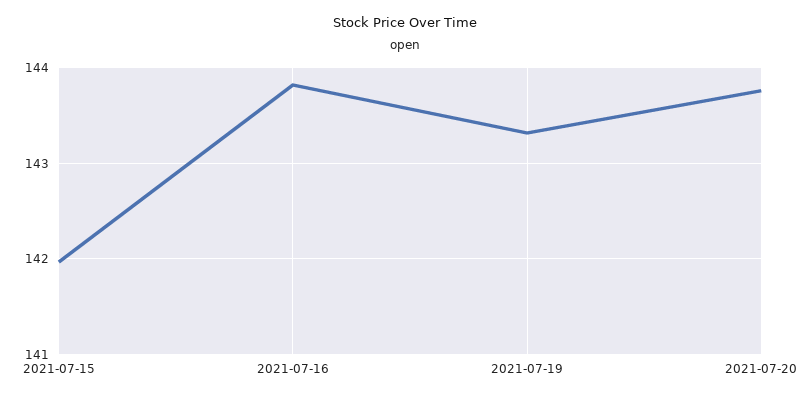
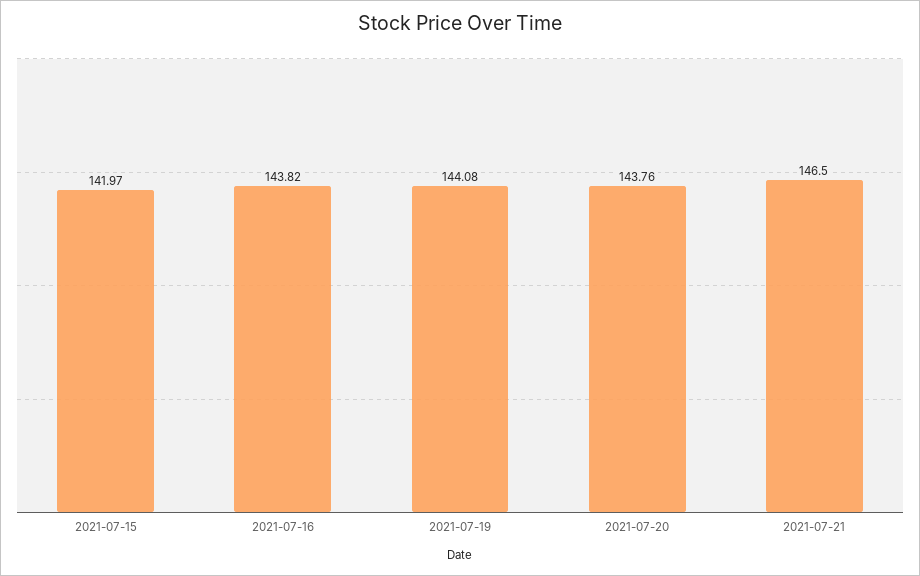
2021-07-19: 143.3 -> 144.08
2021-07-21: none -> 146.5

